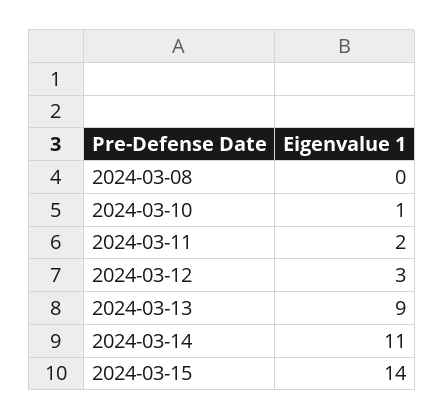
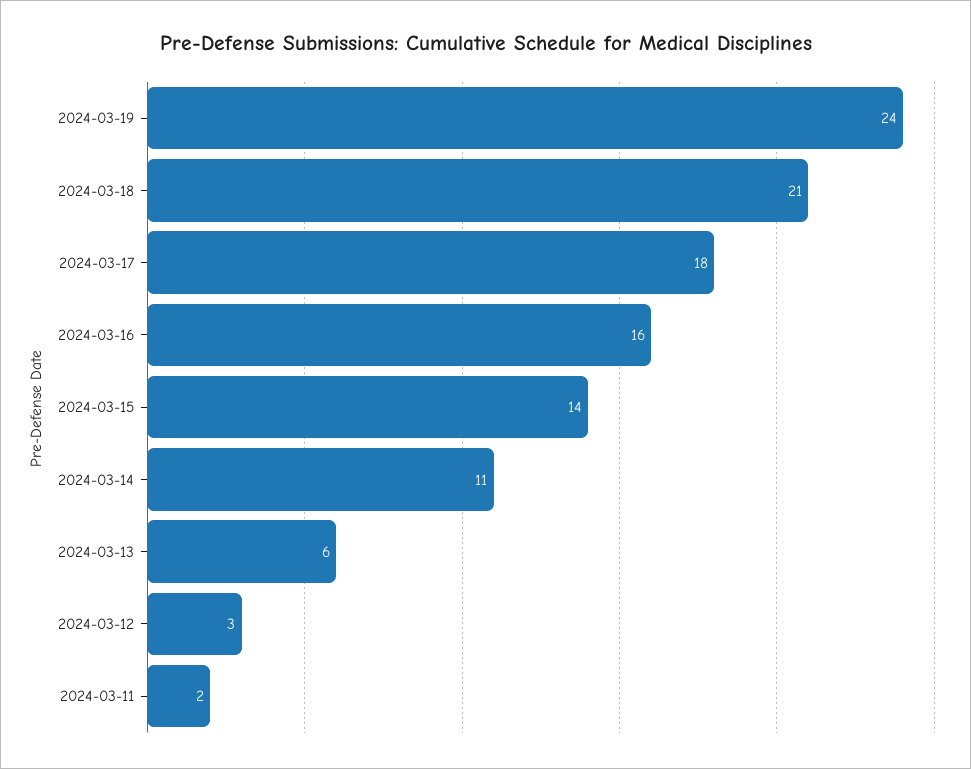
2024-03-08: 0 -> none
2024-03-10: 1 -> none
2024-03-13: 9 -> 6
2024-03-19: none -> 24
2024-03-18: none -> 21
2024-03-17: none -> 18
2024-03-16: none -> 16

